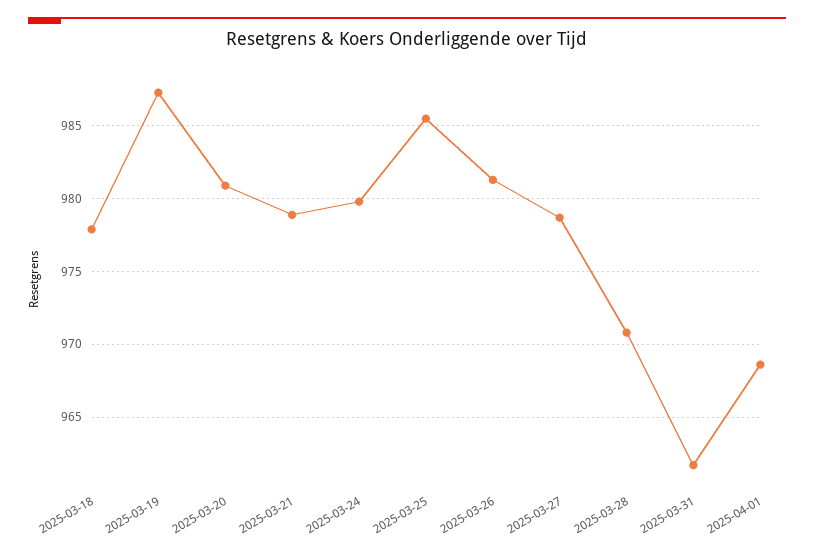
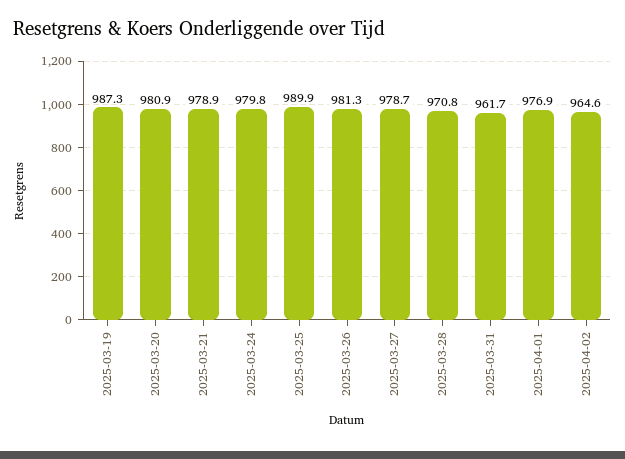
2025-03-18: 978 -> none
2025-03-25: 985.5 -> 989.9
2025-04-01: 968.5 -> 976.9
2025-04-02: none -> 964.6

